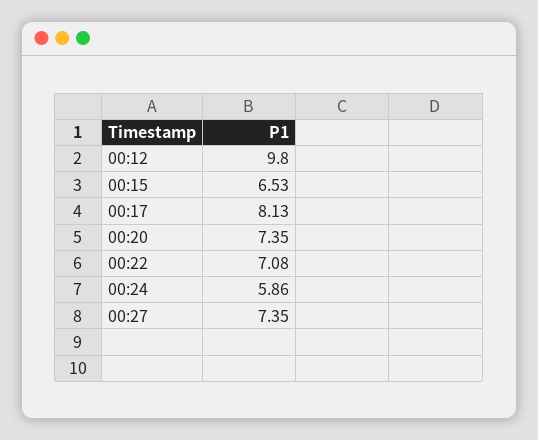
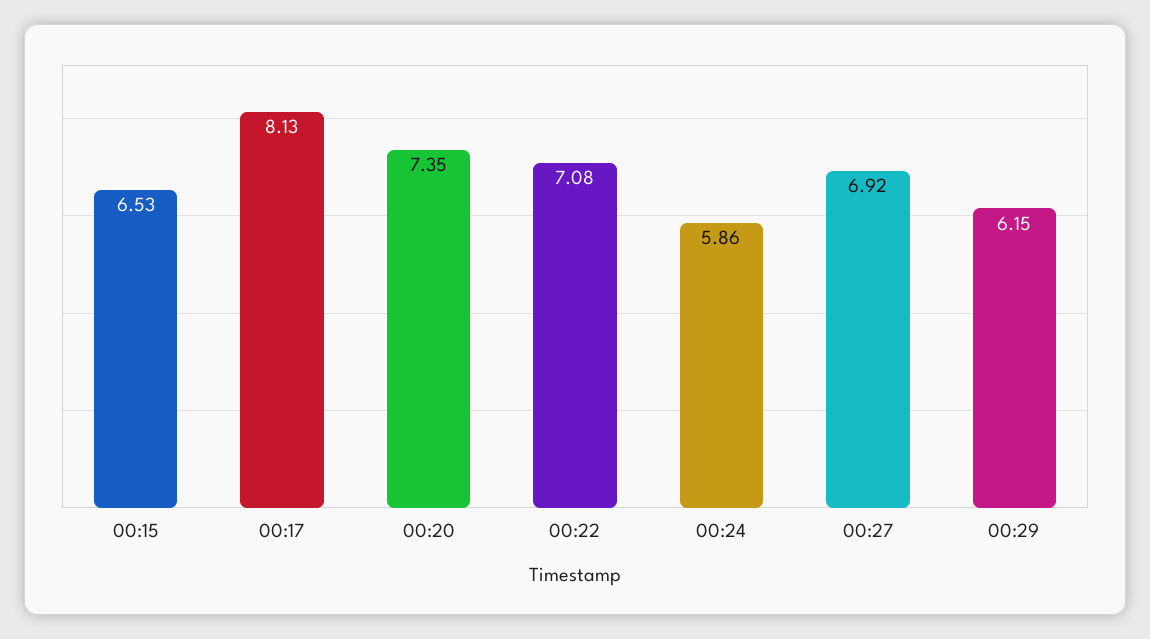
00:12: 9.8 -> none
00:27: 7.35 -> 6.92
00:29: none -> 6.15

